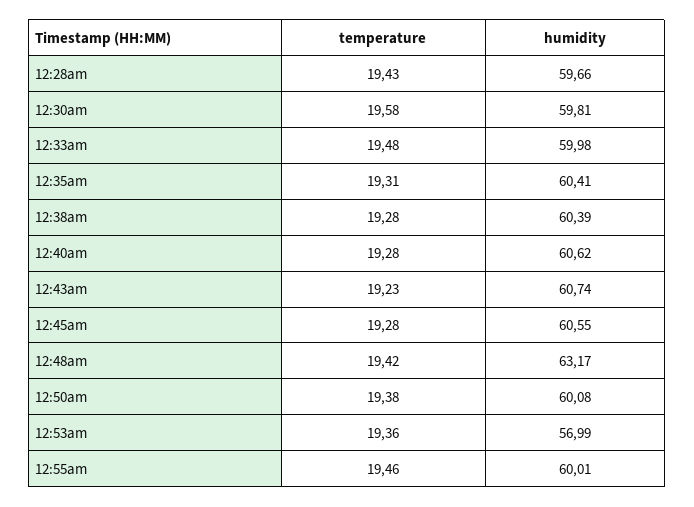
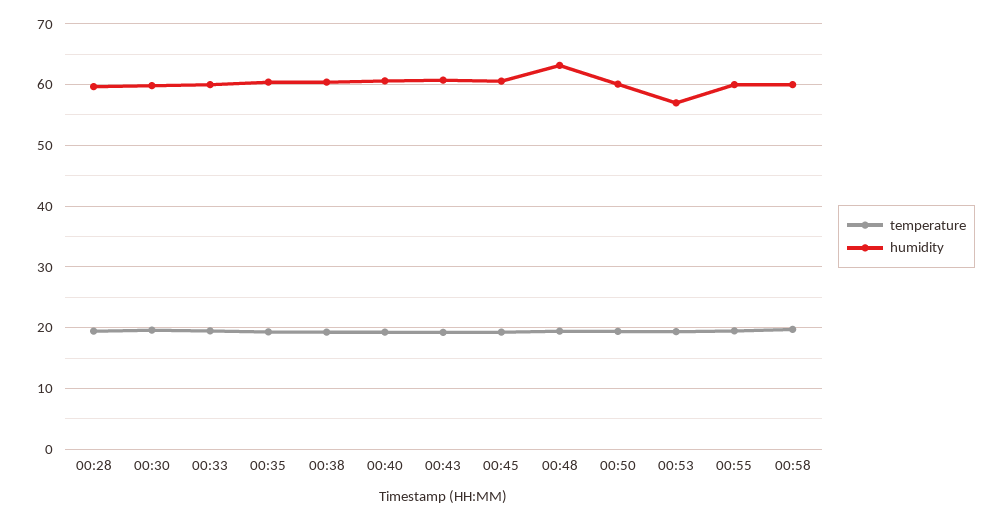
temperature, 00:58: none -> 20
humidity, 00:58: none -> 60

